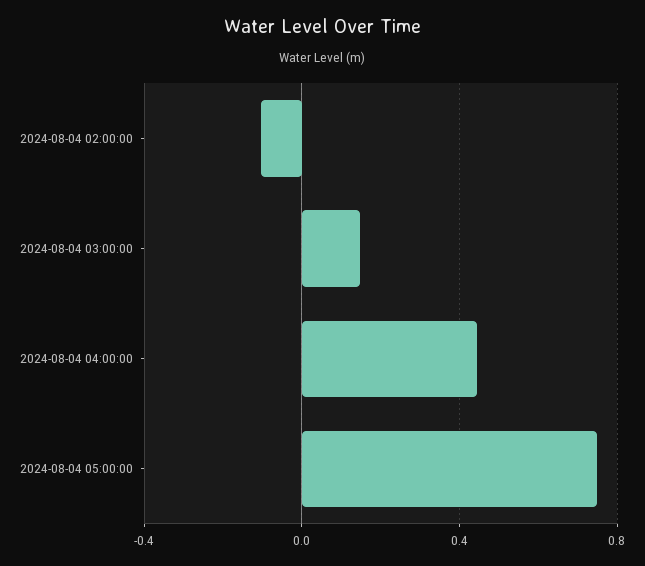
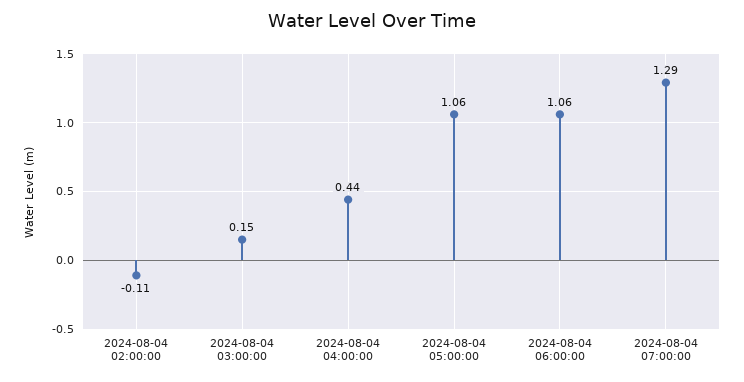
2024-08-04 05:00:00: 0.75 -> 1.06
2024-08-04 06:00:00: none -> 1.06
2024-08-04 07:00:00: none -> 1.29

